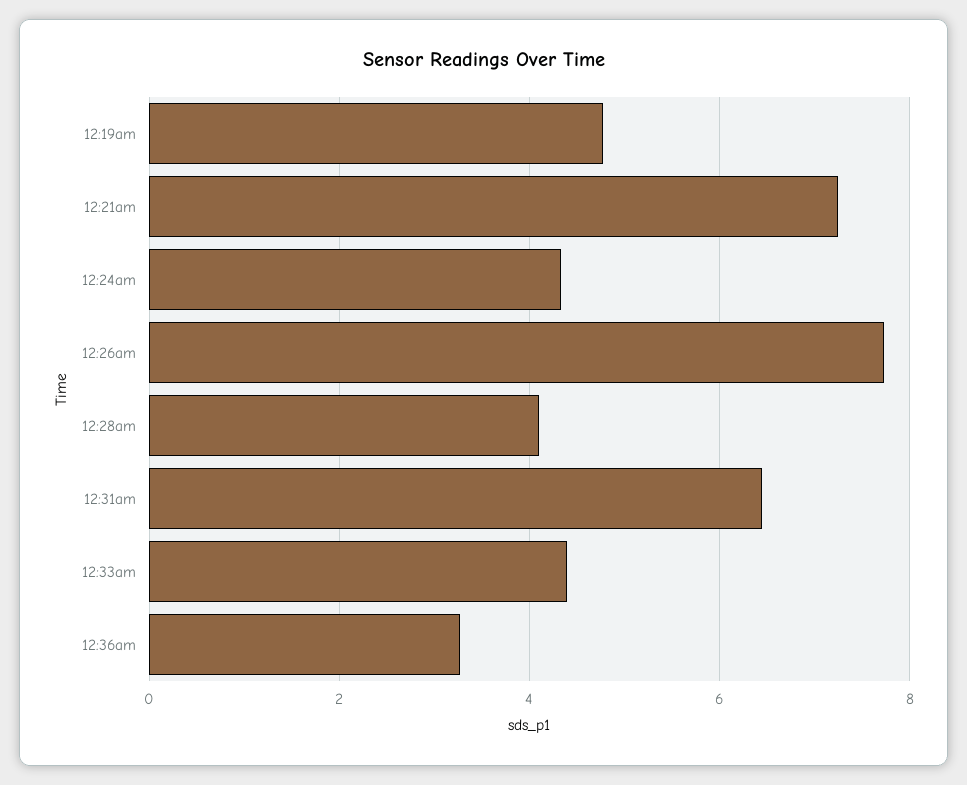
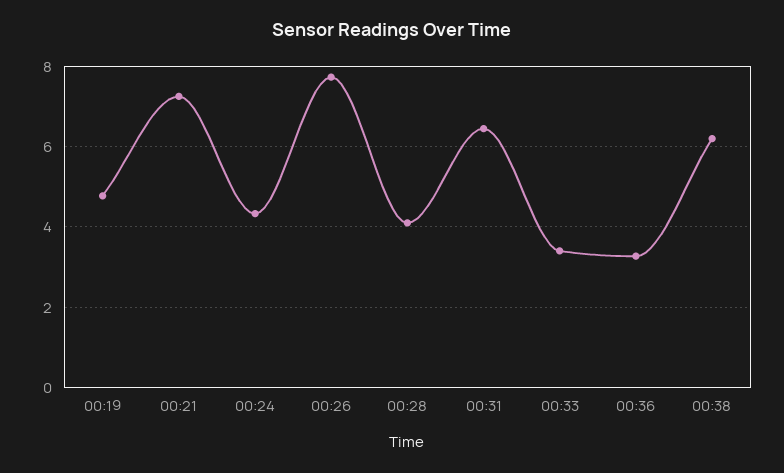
12:33am: 4.4 -> 3.4
00:38: none -> 6.2

